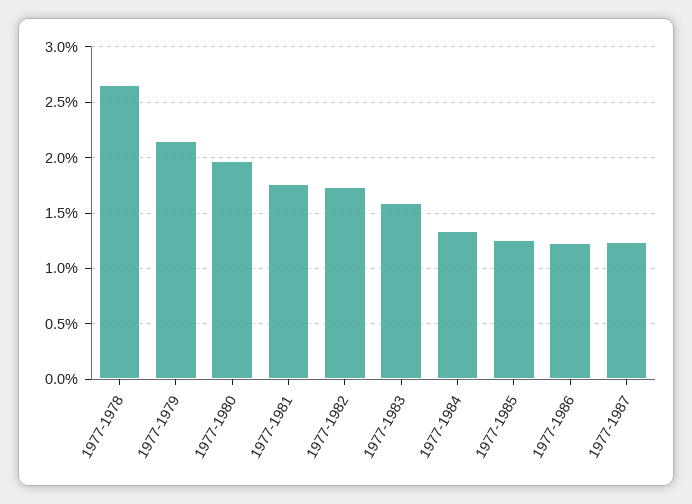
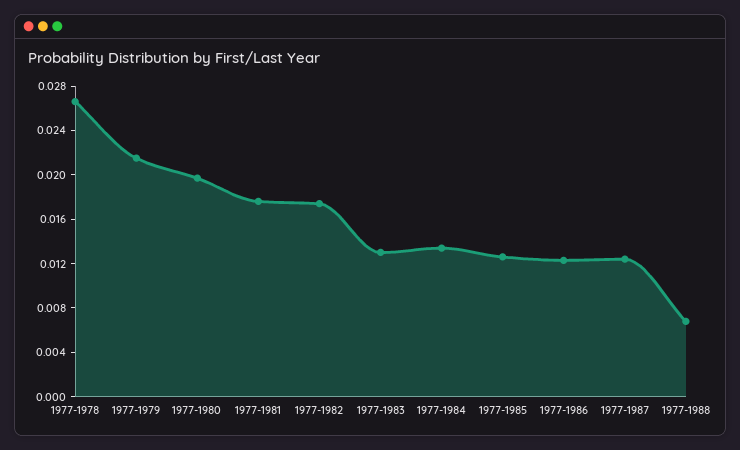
1977-1983: 0.016 -> 0.013
1977-1988: none -> 0.007

